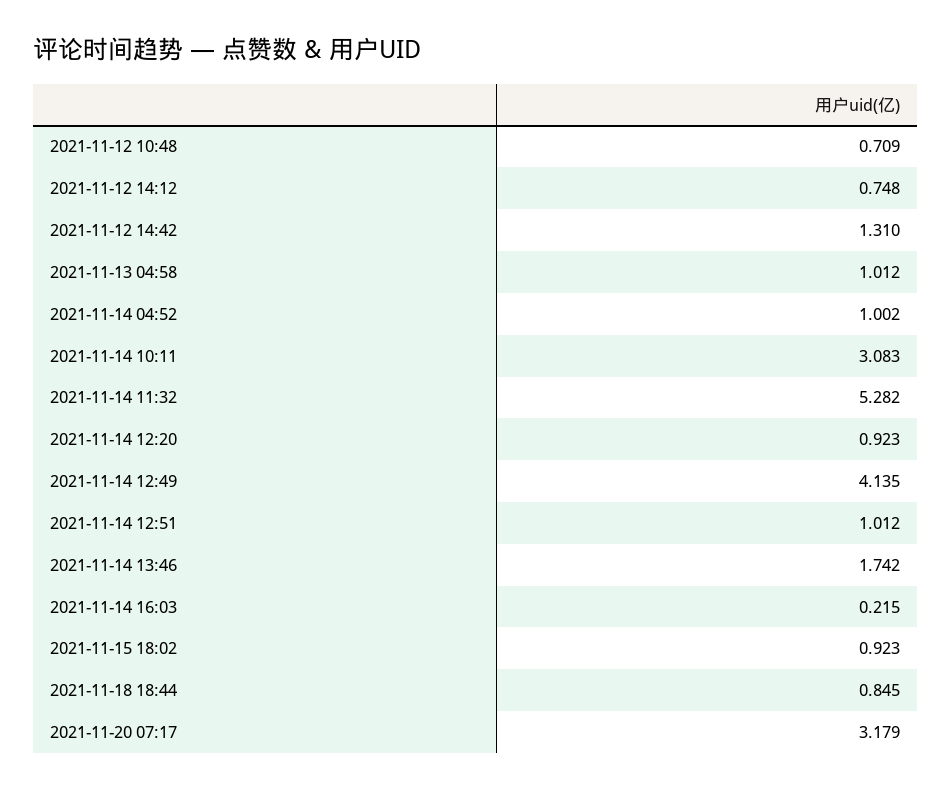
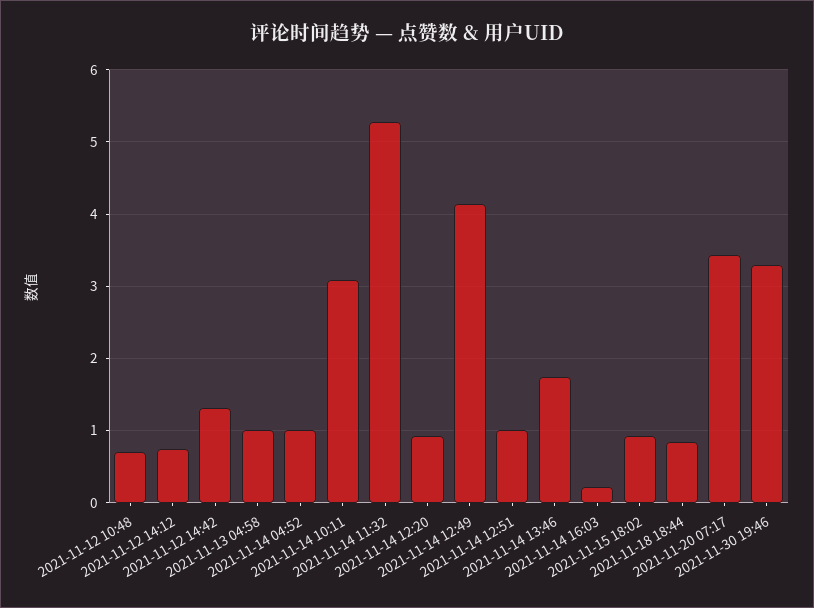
2021-11-20 07:17: 3.179 -> 3.4
2021-11-30 19:46: none -> 3.3

